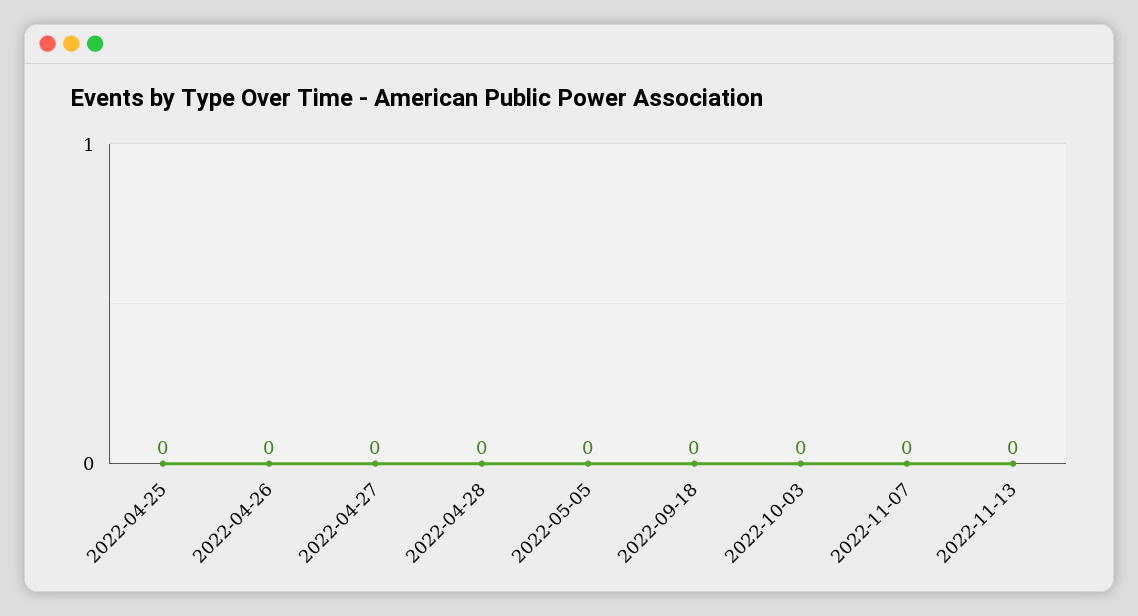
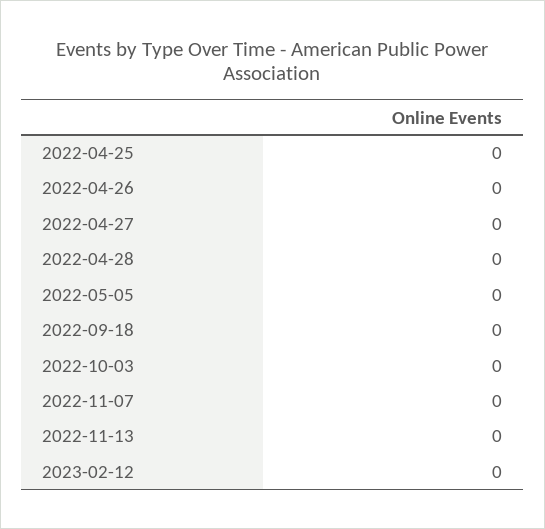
2023-02-12: none -> 0

